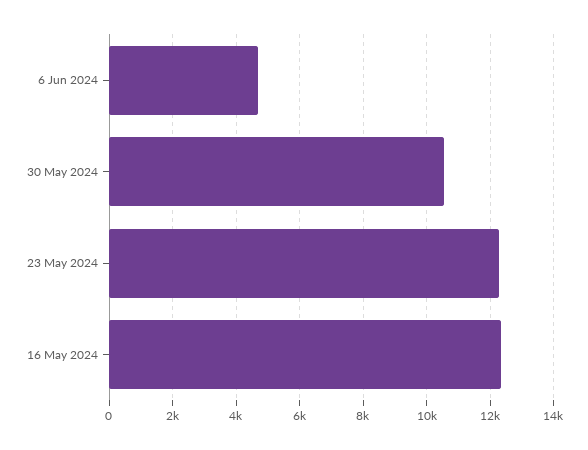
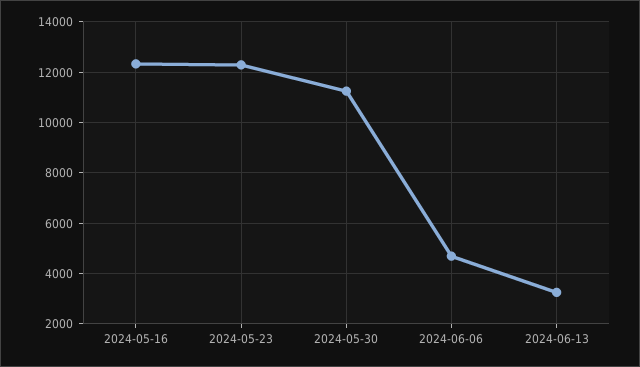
30 May 2024: 10600 -> 11250
2024-06-13: none -> 3250

